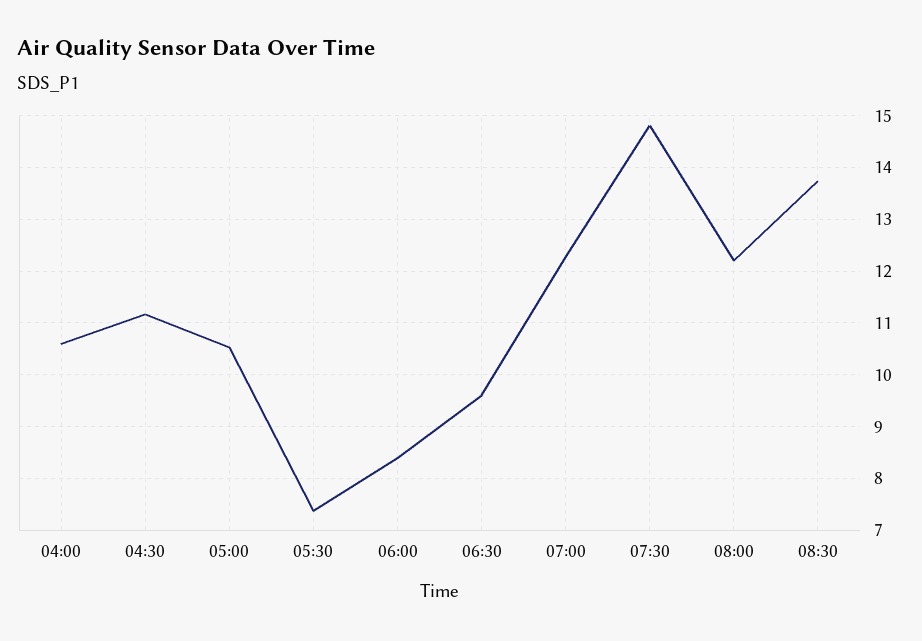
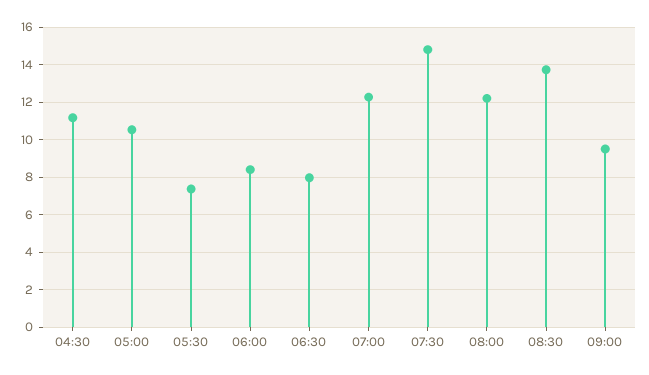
04:00: 10.6 -> none
06:30: 9.6 -> 8
09:00: none -> 9.5

